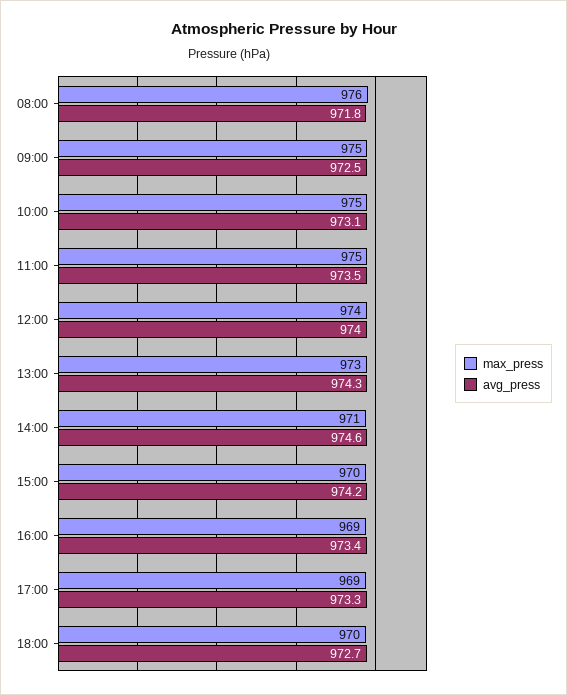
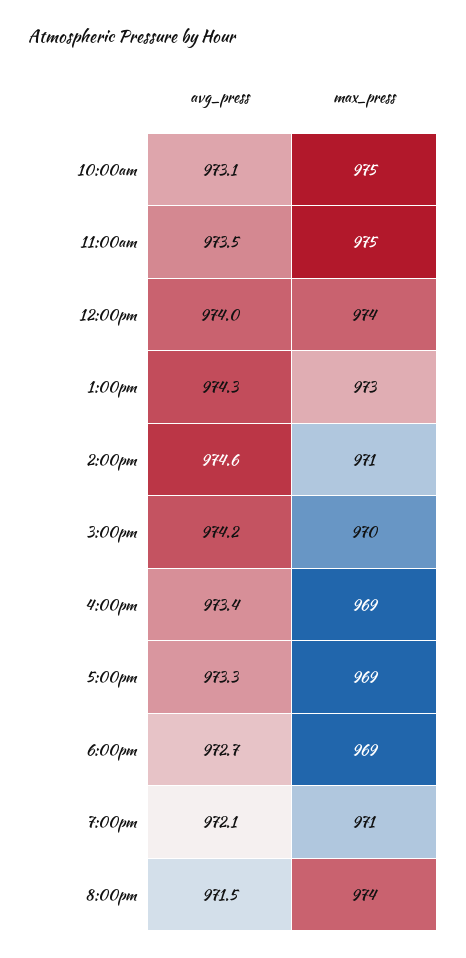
max_press, 08:00: 976 -> none
avg_press, 08:00: 971.8 -> none
max_press, 09:00: 975 -> none
avg_press, 09:00: 972.5 -> none
max_press, 18:00: 970 -> 969
avg_press, 7:00pm: none -> 972.1
max_press, 7:00pm: none -> 971
avg_press, 8:00pm: none -> 971.5
max_press, 8:00pm: none -> 974

